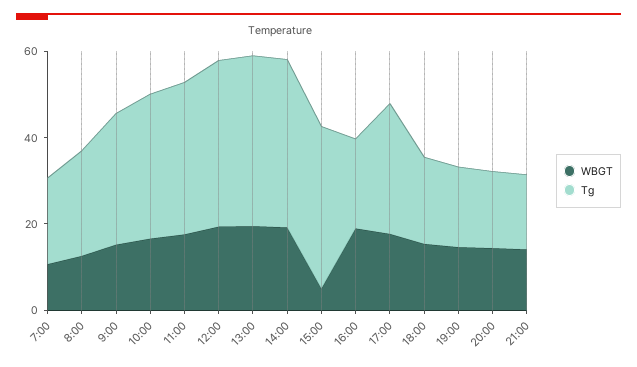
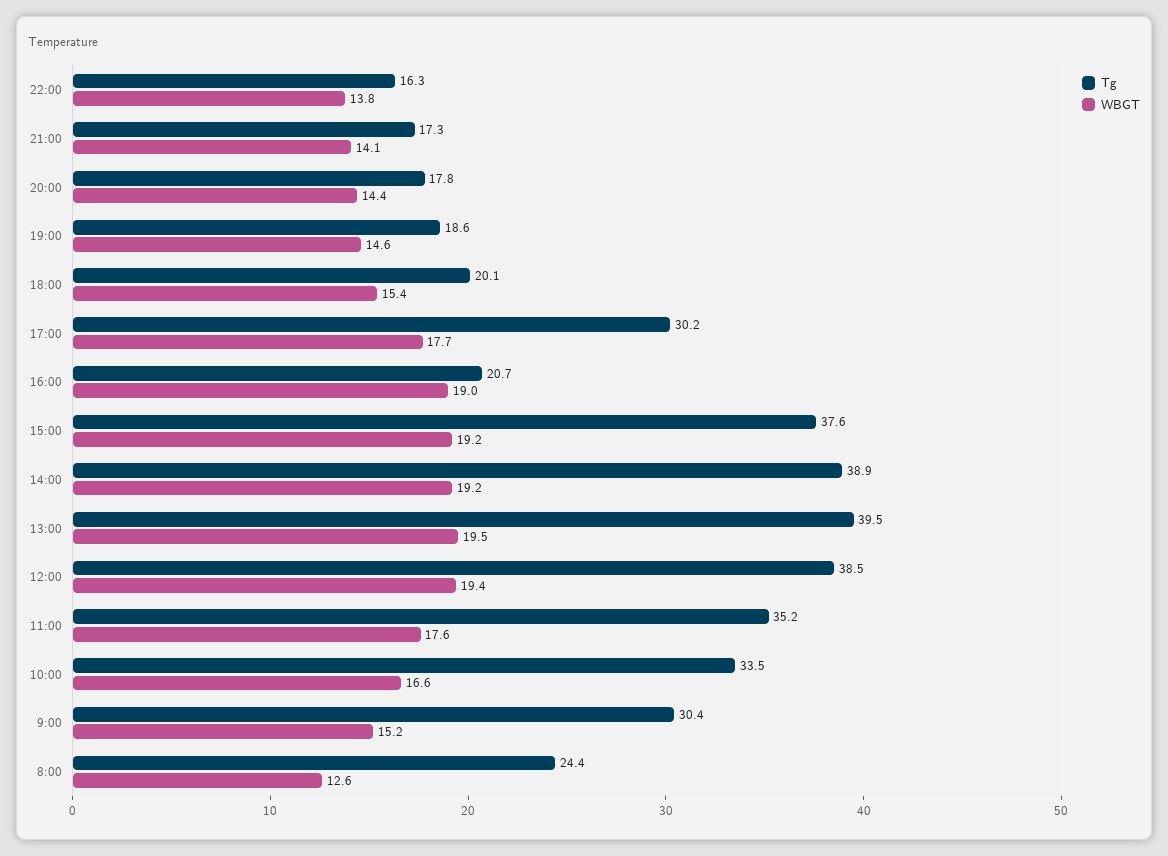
WBGT, 7:00: 10 -> none
Tg, 7:00: 20 -> none
WBGT, 15:00: 5 -> 19.2
Tg, 22:00: none -> 16.3
WBGT, 22:00: none -> 13.8

